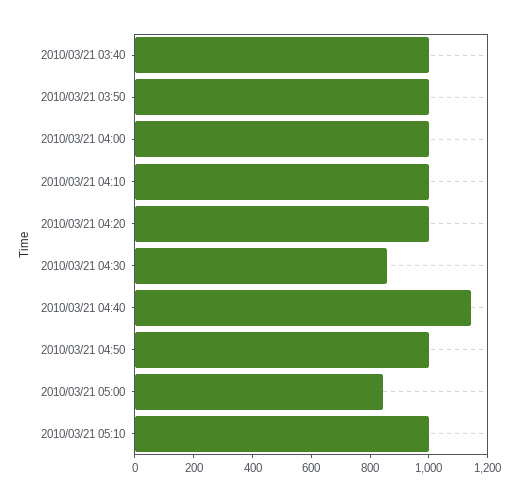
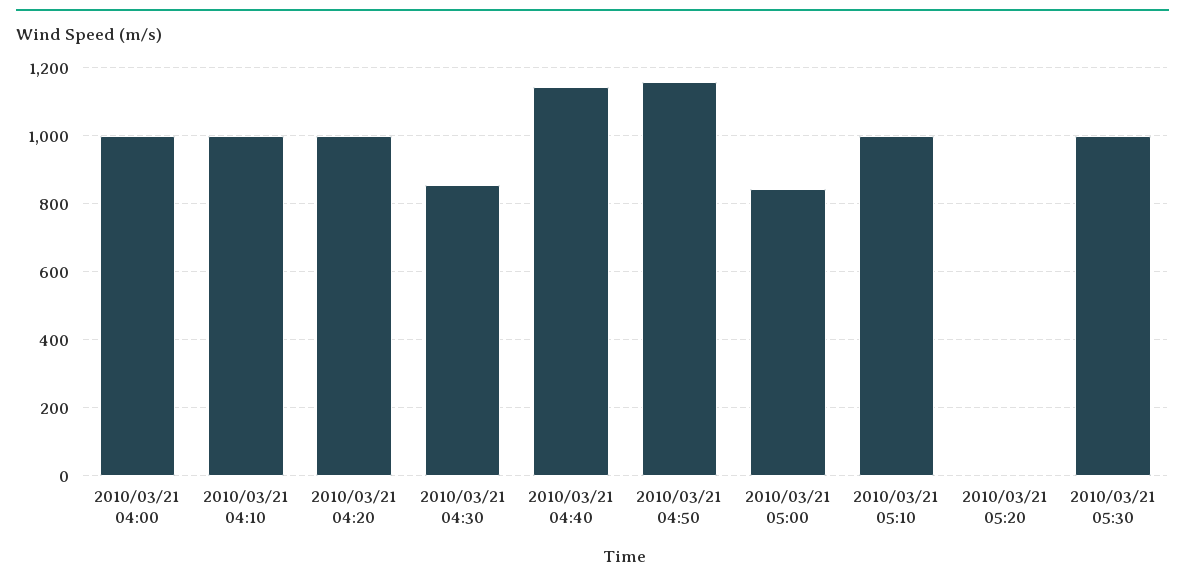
2010/03/21 03:40: 1000 -> none
2010/03/21 03:50: 1000 -> none
2010/03/21 04:50: 1000 -> 1160
2010/03/21 05:20: none -> 0
2010/03/21 05:30: none -> 1000

